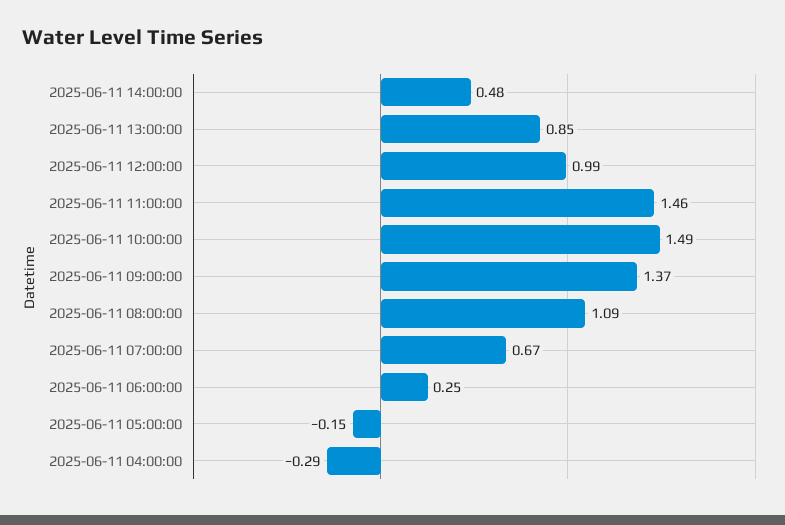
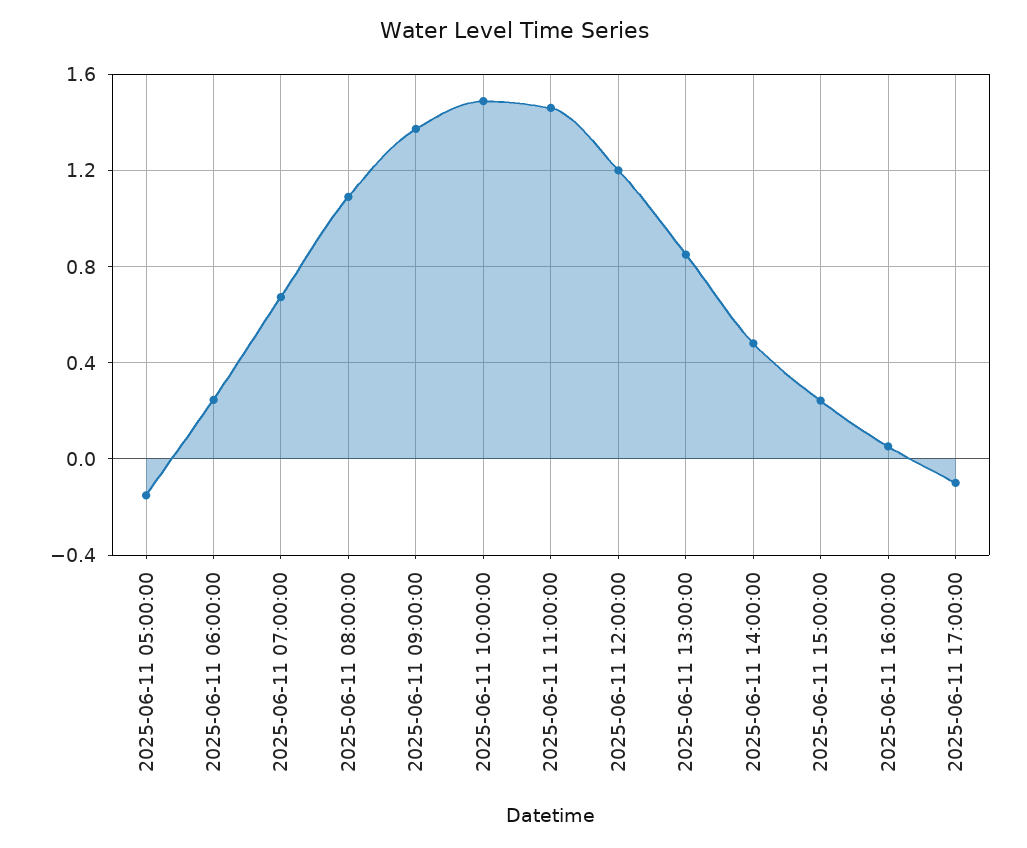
2025-06-11 12:00:00: 0.99 -> 1.2
2025-06-11 04:00:00: -0.29 -> none
2025-06-11 15:00:00: none -> 0.25
2025-06-11 16:00:00: none -> 0.05
2025-06-11 17:00:00: none -> -0.1

